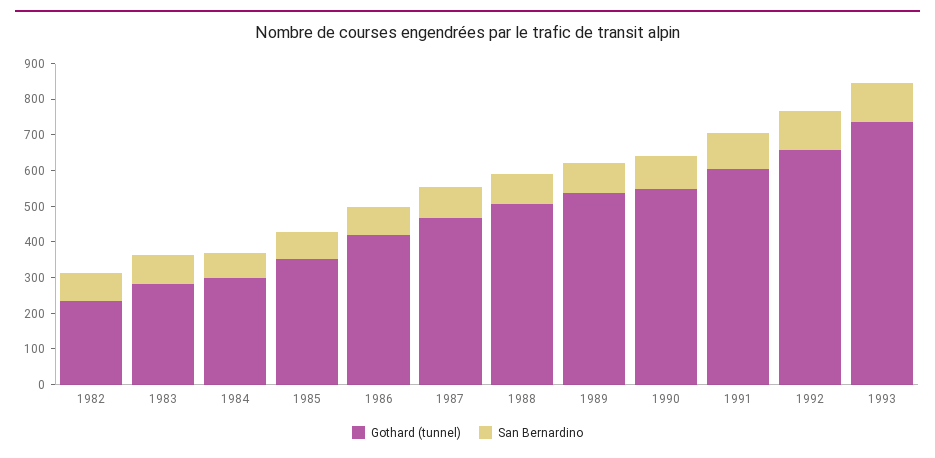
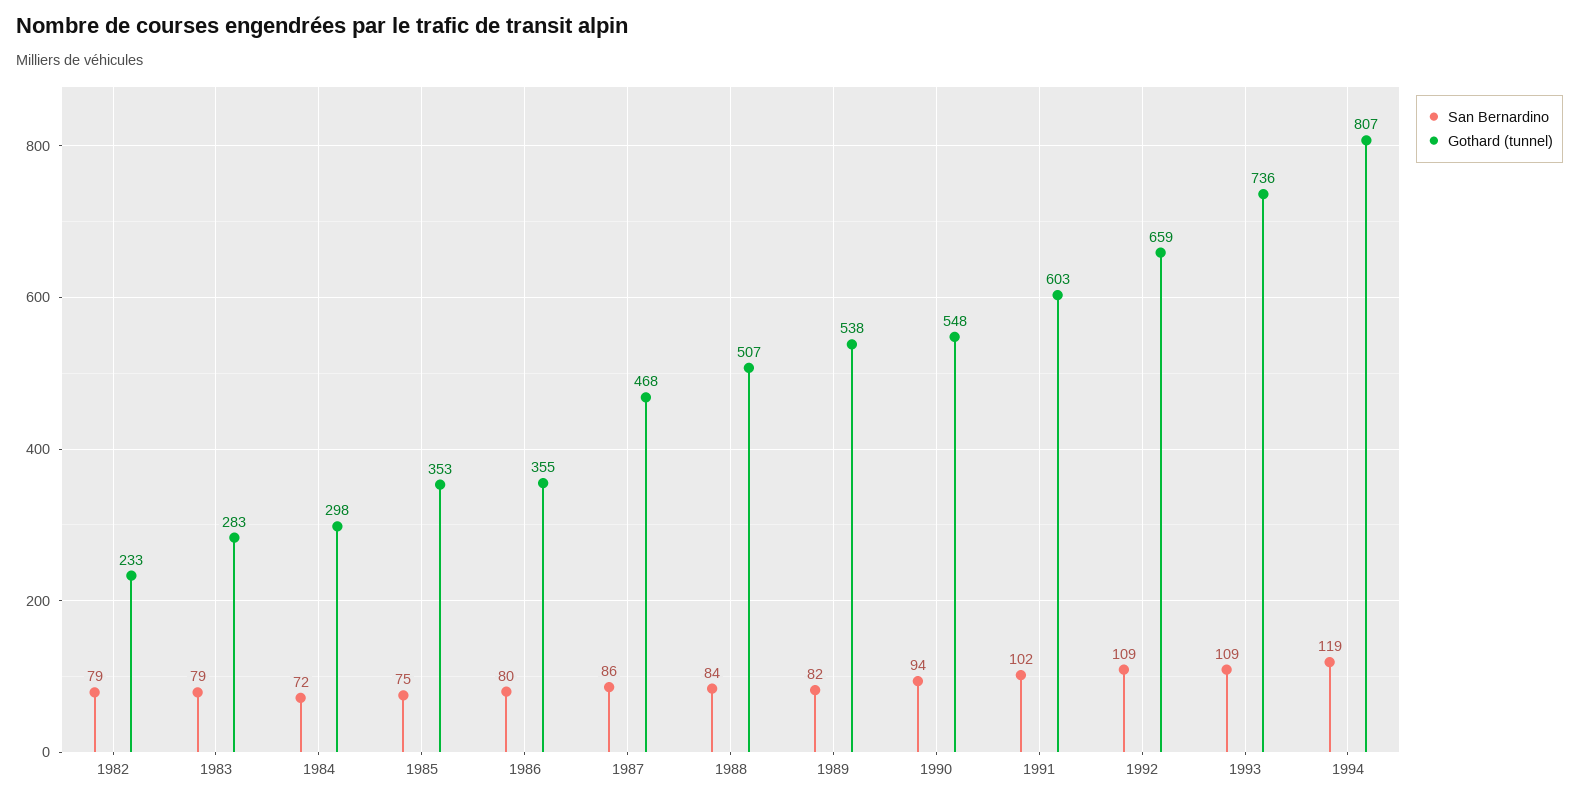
Gothard (tunnel), 1986: 425 -> 355
San Bernardino, 1994: none -> 119
Gothard (tunnel), 1994: none -> 807

